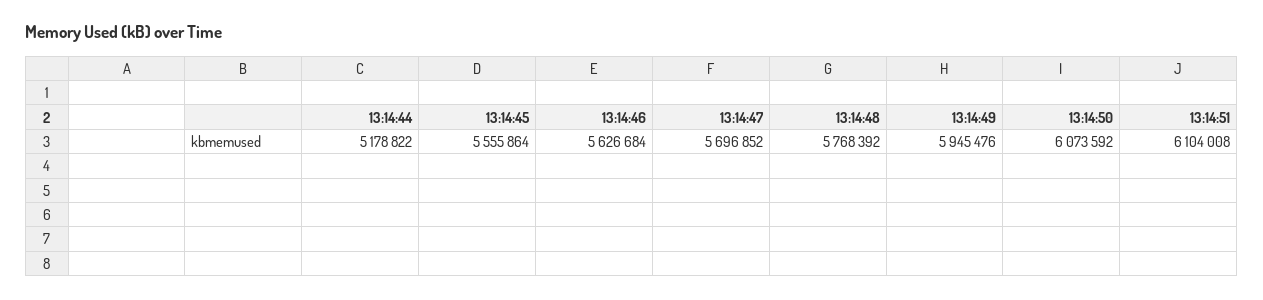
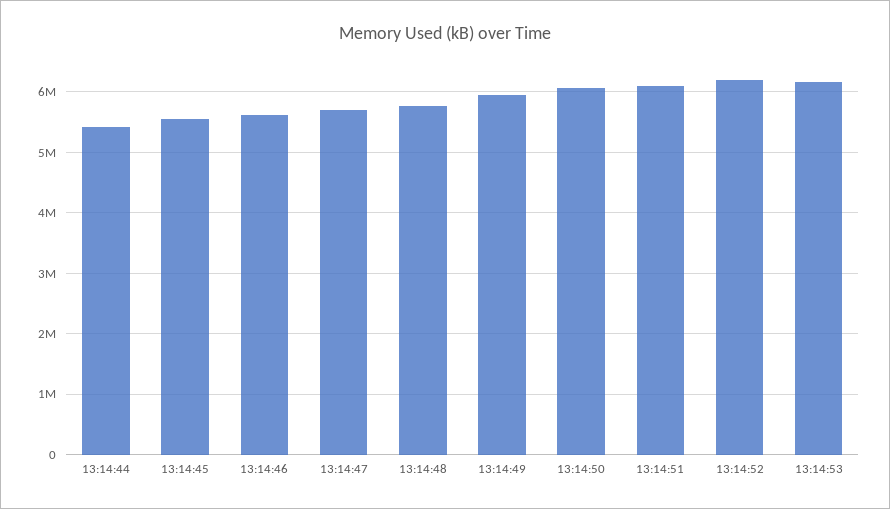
13:14:44: 5178822 -> 5400000
13:14:52: none -> 6200000
13:14:53: none -> 6200000

